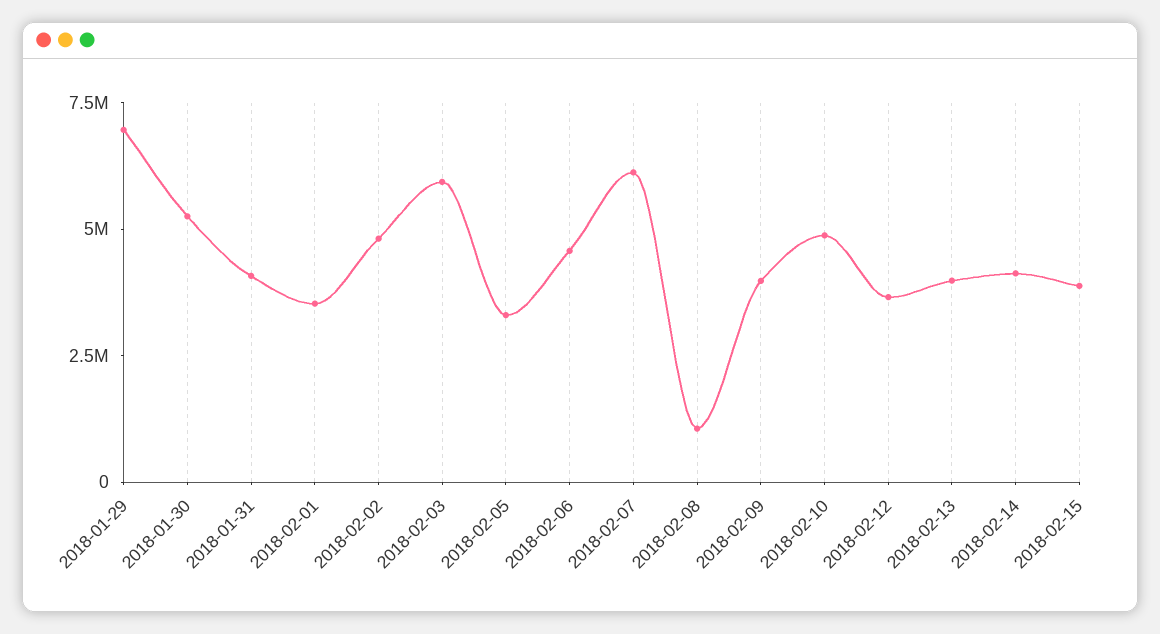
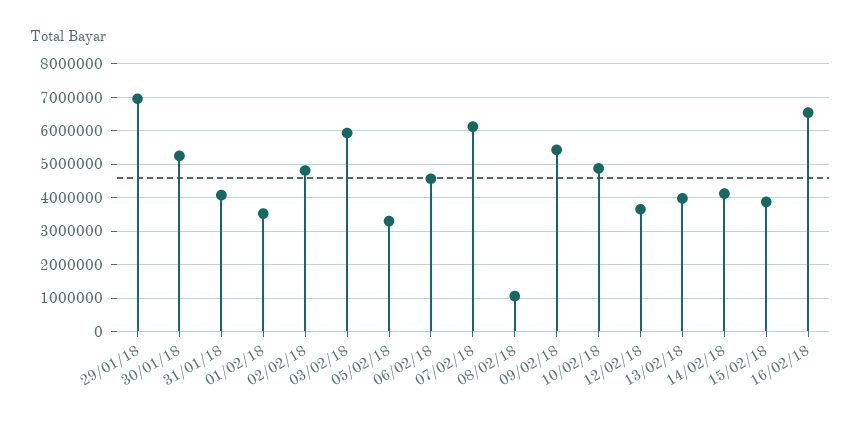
2018-02-09: 4000000 -> 5400000
16/02/18: none -> 6600000

